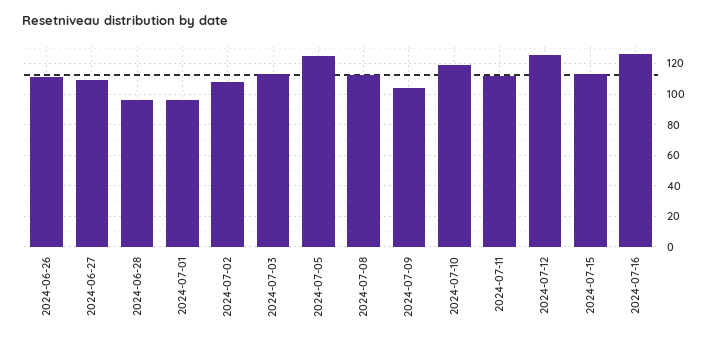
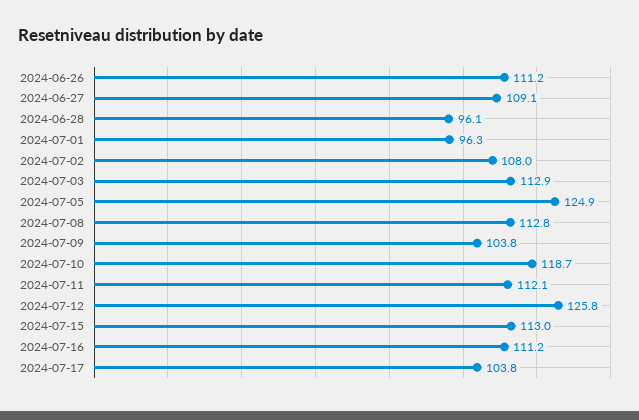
2024-07-16: 125 -> 111.2
2024-07-17: none -> 103.8

